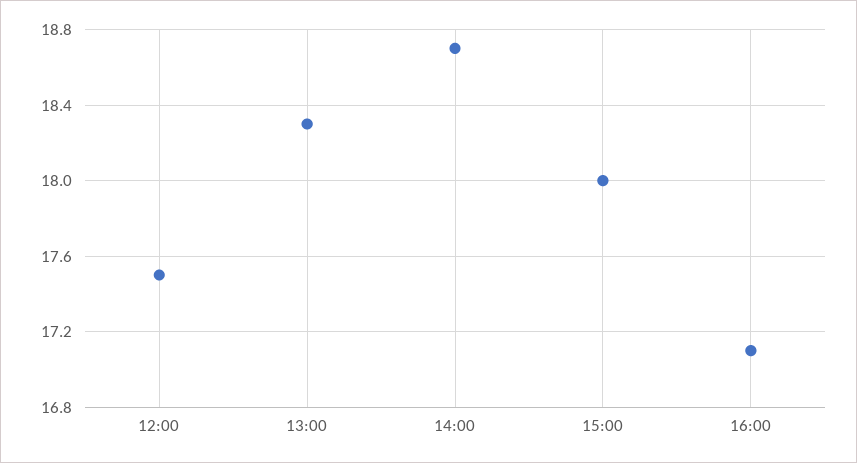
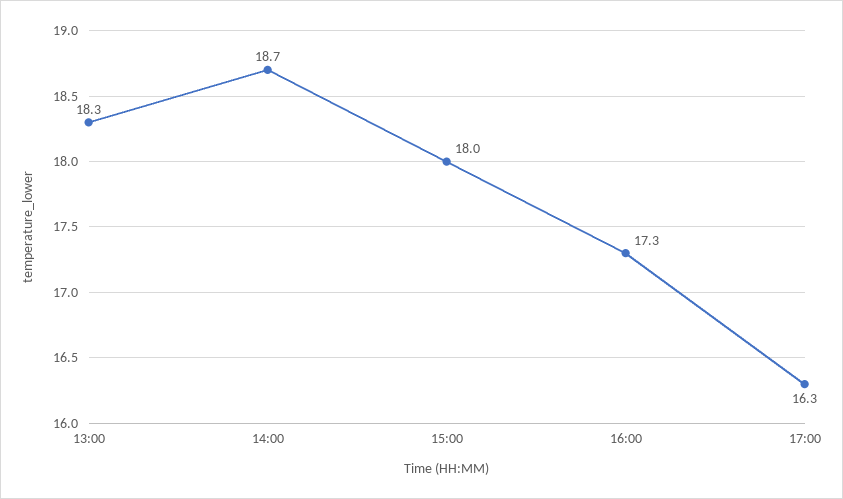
12:00: 17.5 -> none
16:00: 17.1 -> 17.3
17:00: none -> 16.3

